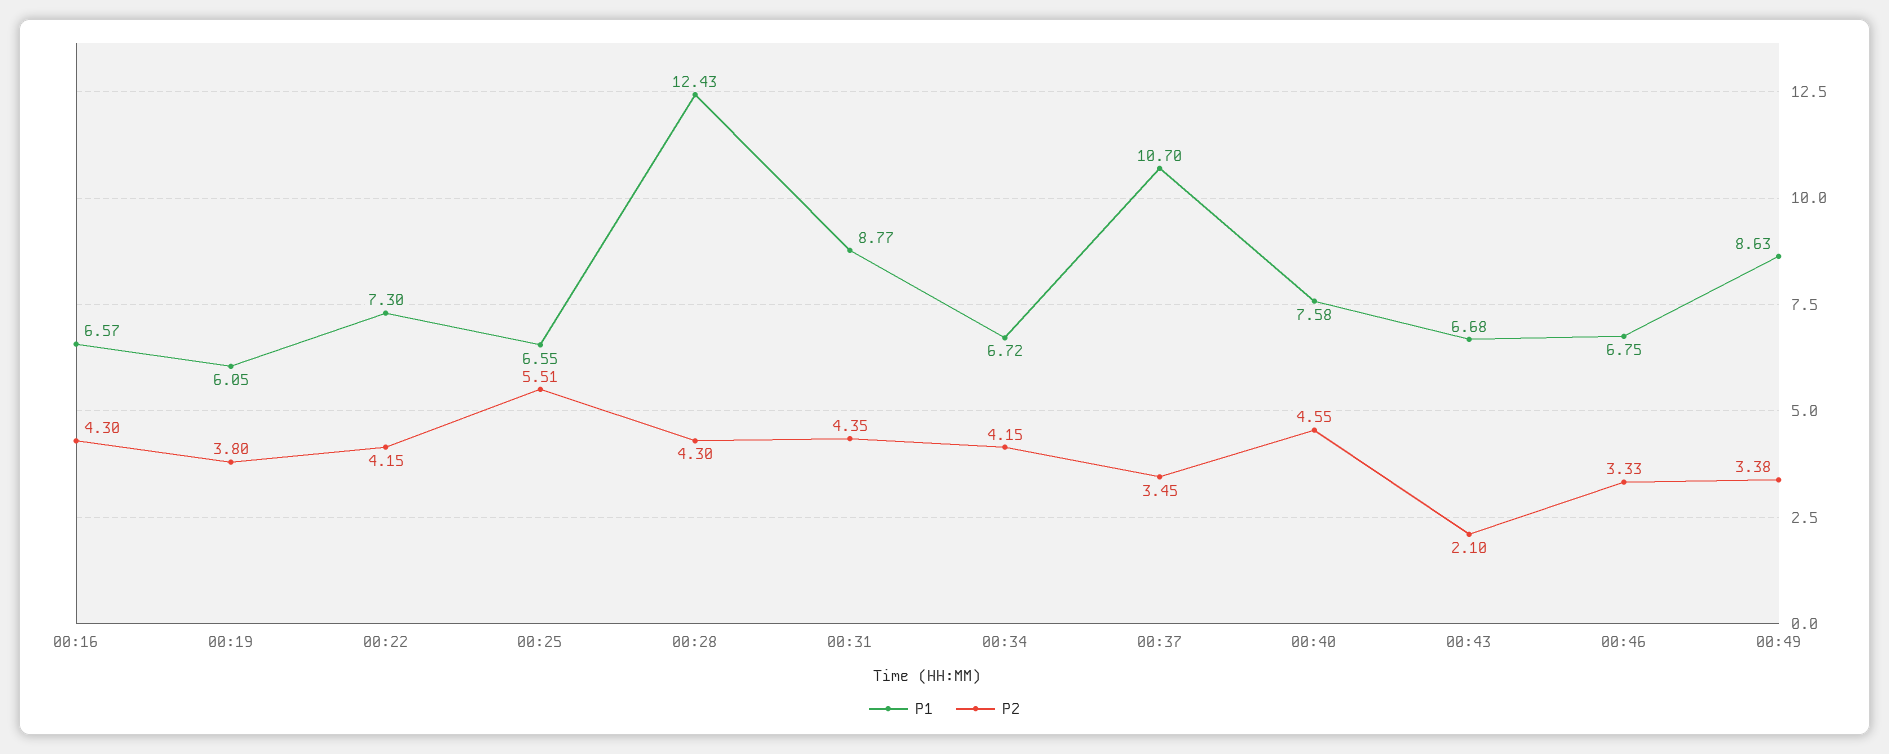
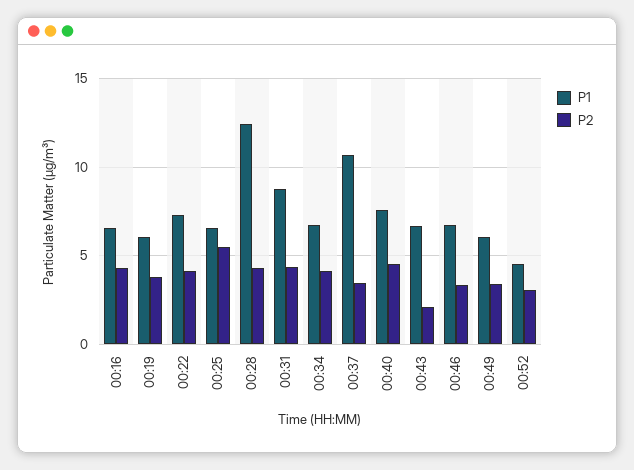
P1, 00:49: 8.63 -> 6
P1, 00:52: none -> 4.5
P2, 00:52: none -> 3

